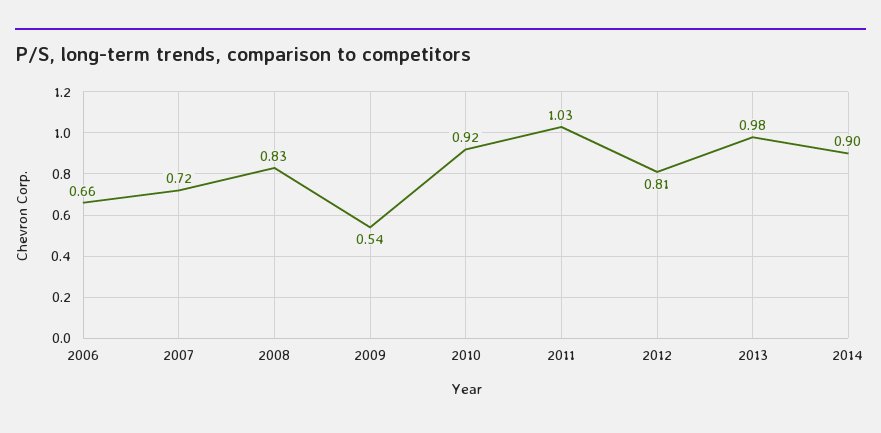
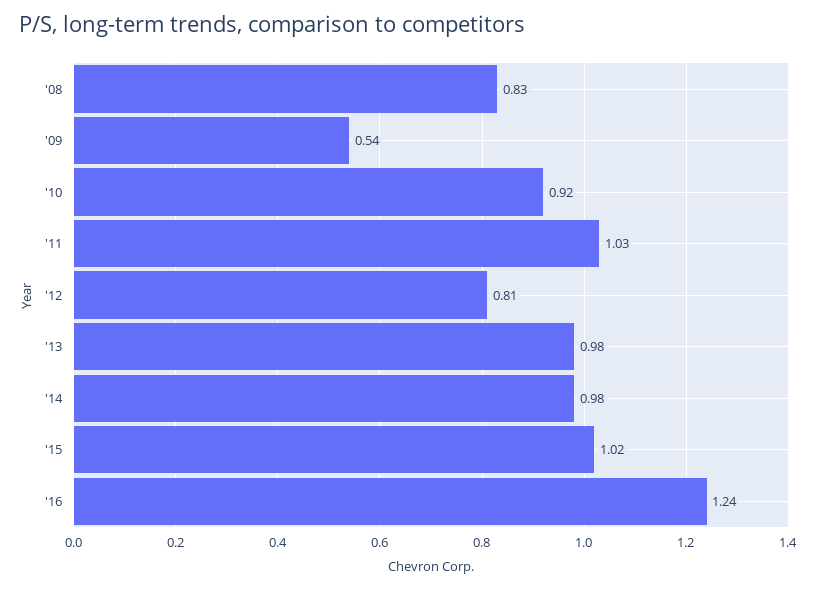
2006: 0.66 -> none
2007: 0.72 -> none
2014: 0.9 -> 0.98
'15: none -> 1.02
'16: none -> 1.24

